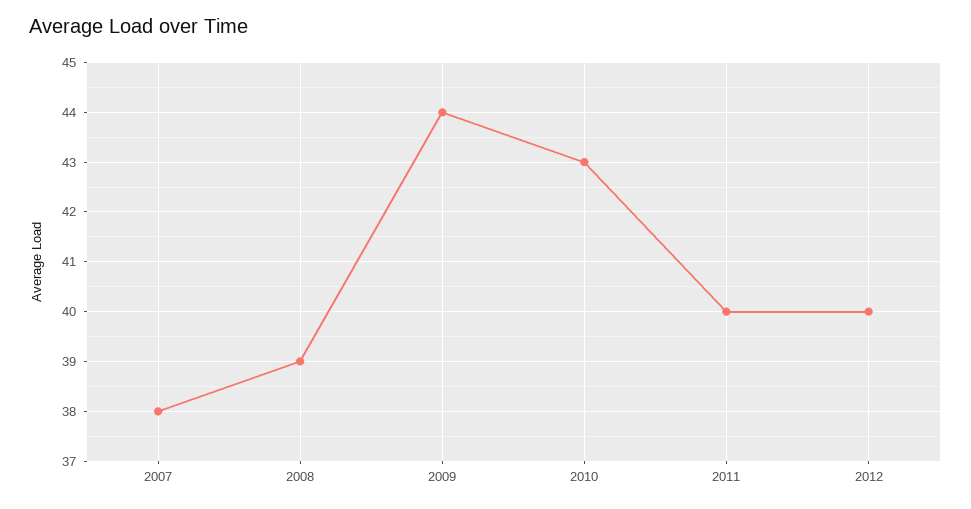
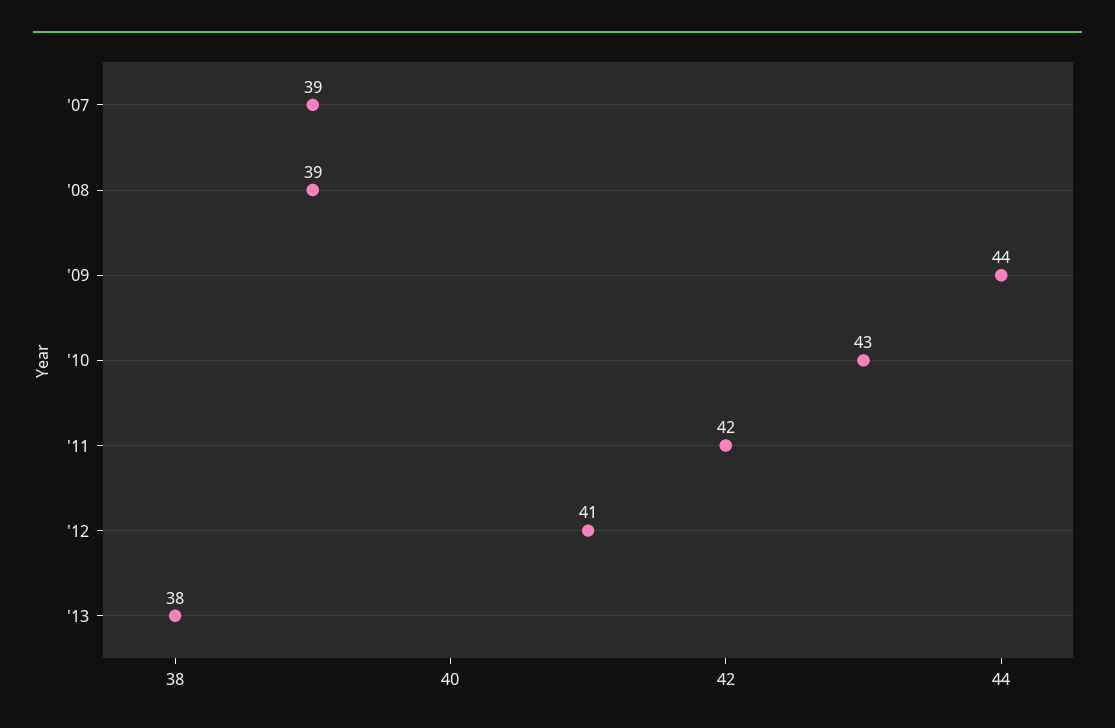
2007: 38 -> 39
2011: 40 -> 42
2012: 40 -> 41
'13: none -> 38

